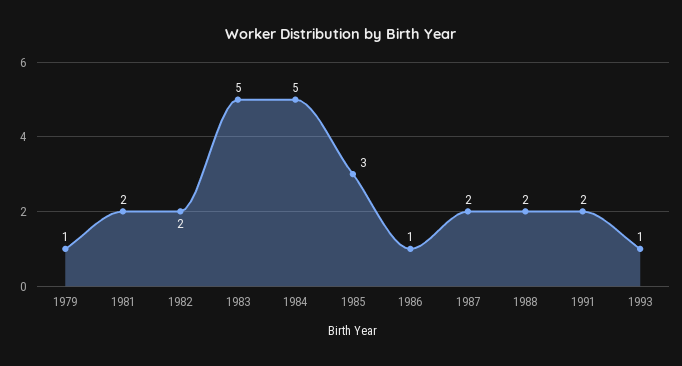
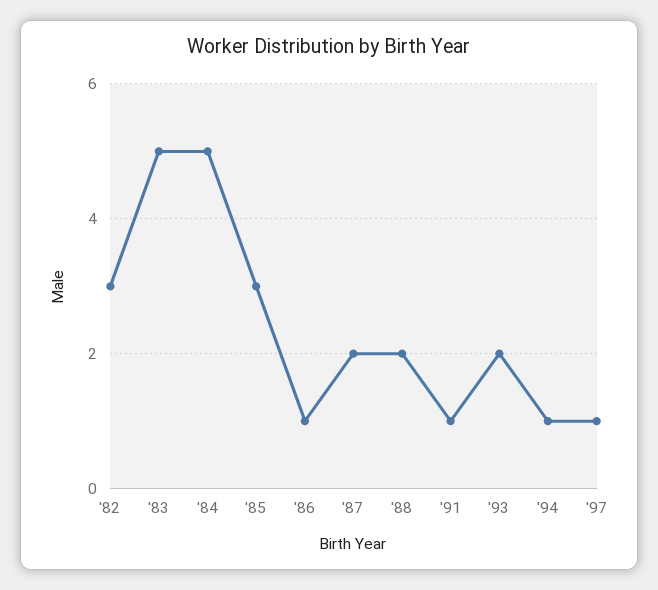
1979: 1 -> none
1981: 2 -> none
1982: 2 -> 3
1991: 2 -> 1
1993: 1 -> 2
'94: none -> 1
'97: none -> 1

